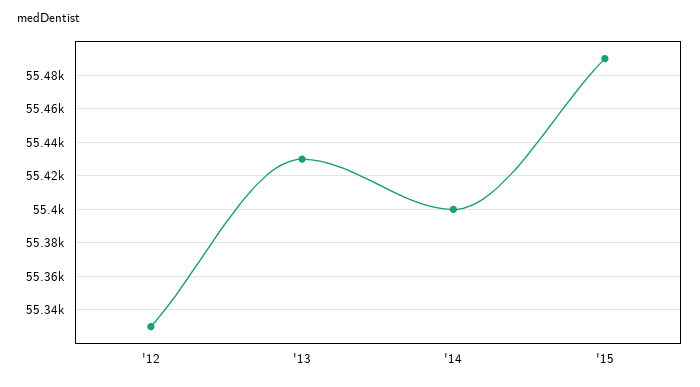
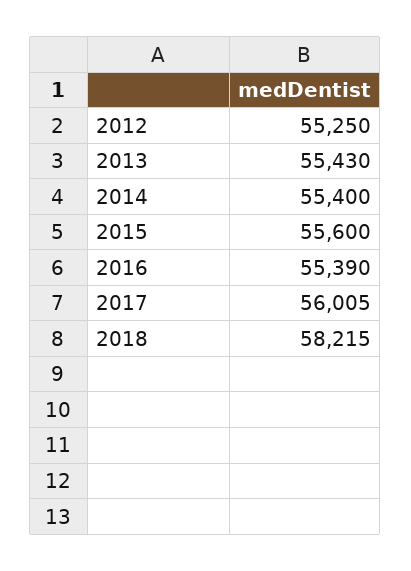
'12: 55330 -> 55250
'15: 55490 -> 55600
2016: none -> 55390
2017: none -> 56005
2018: none -> 58215

